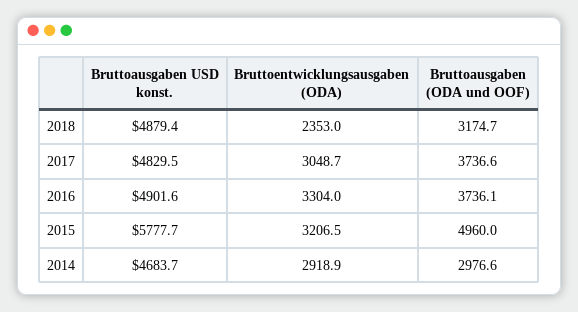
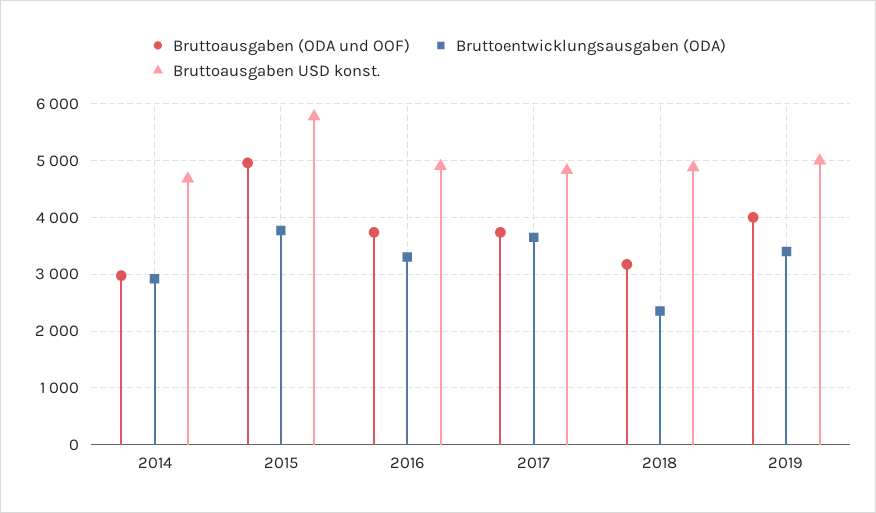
Bruttoentwicklungsausgaben (ODA), 2017: 3048.7 -> 3600
Bruttoentwicklungsausgaben (ODA), 2015: 3206.5 -> 3800
Bruttoausgaben (ODA und OOF), 2019: none -> 4000
Bruttoentwicklungsausgaben (ODA), 2019: none -> 3400
Bruttoausgaben USD konst., 2019: none -> 5000

